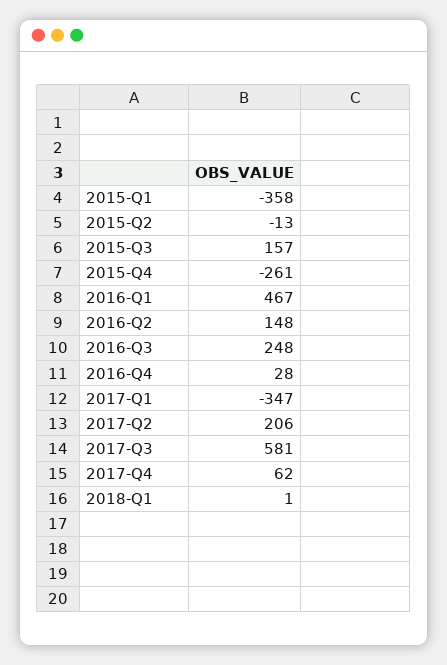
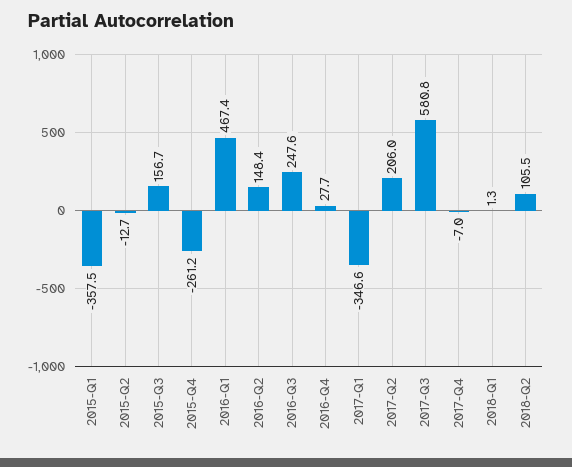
2017-Q4: 62 -> -7
2018-Q2: none -> 105.5

